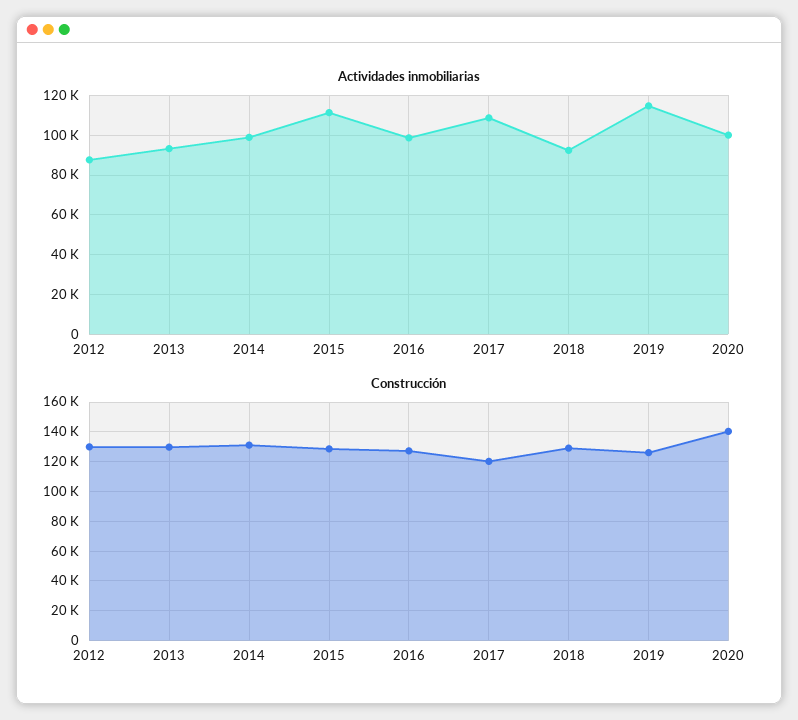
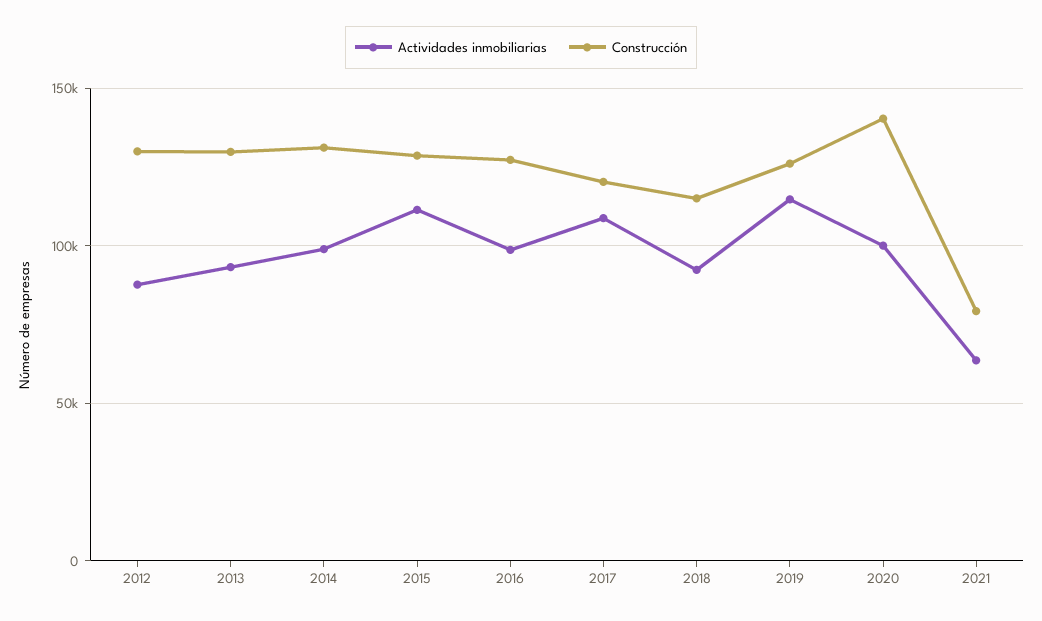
Construcción, 2018: 130000 -> 115000
Actividades inmobiliarias, 2021: none -> 65000
Construcción, 2021: none -> 80000

